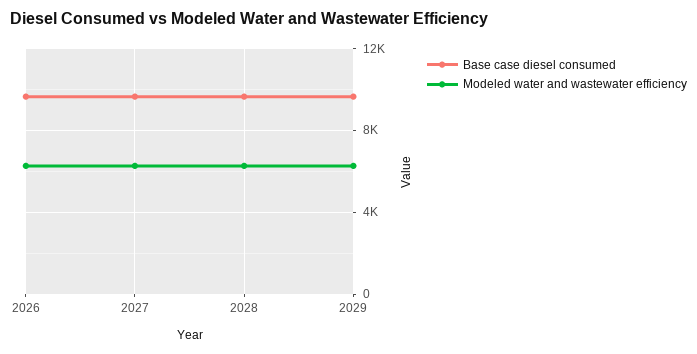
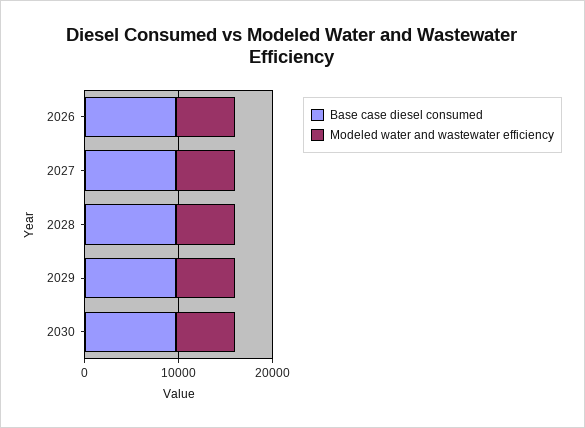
Base case diesel consumed, 2030: none -> 10000
Modeled water and wastewater efficiency, 2030: none -> 6000

